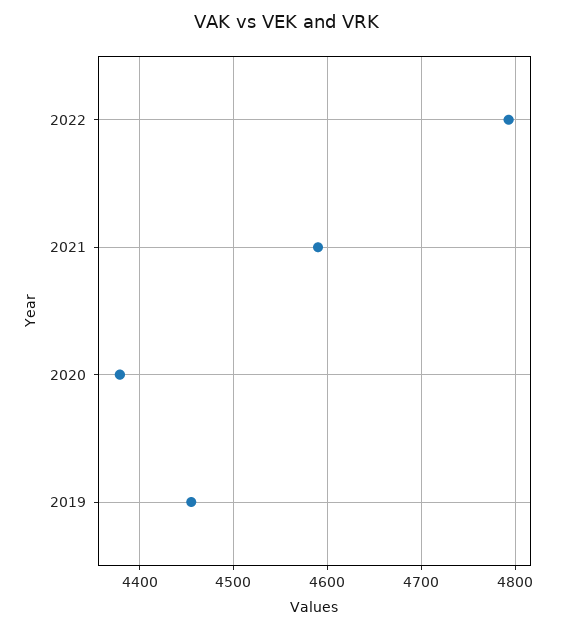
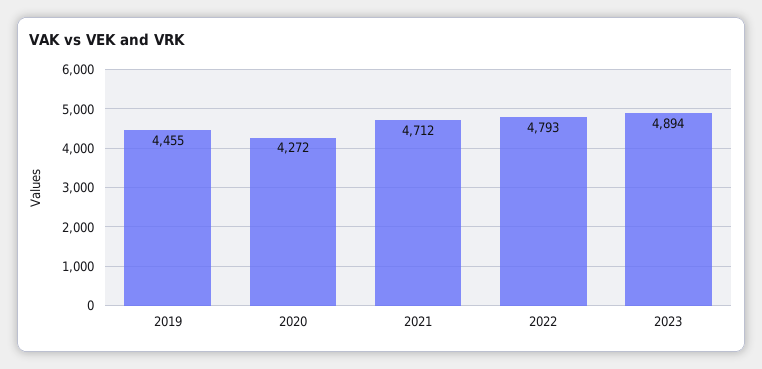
2021: 4590 -> 4712
2020: 4380 -> 4272
2023: none -> 4894

